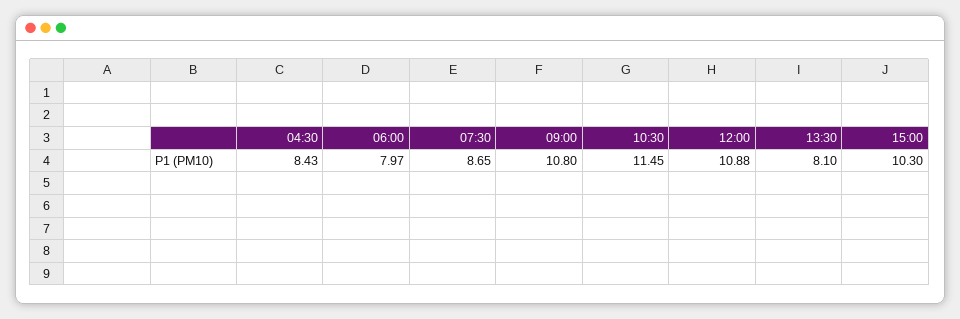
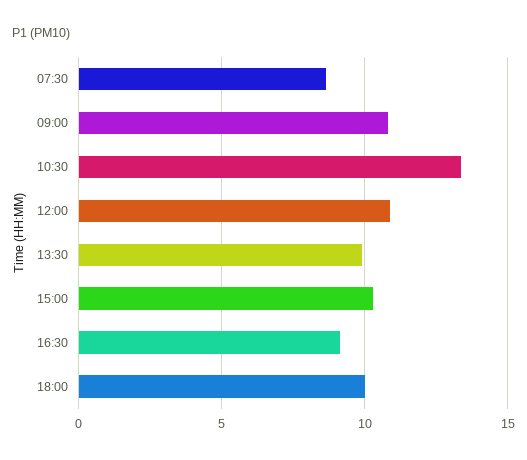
04:30: 8.43 -> none
06:00: 7.97 -> none
10:30: 11.45 -> 13.5
13:30: 8.1 -> 10
16:30: none -> 9
18:00: none -> 10

